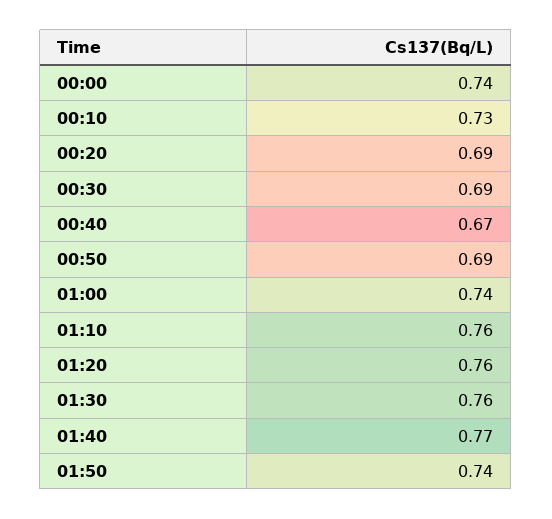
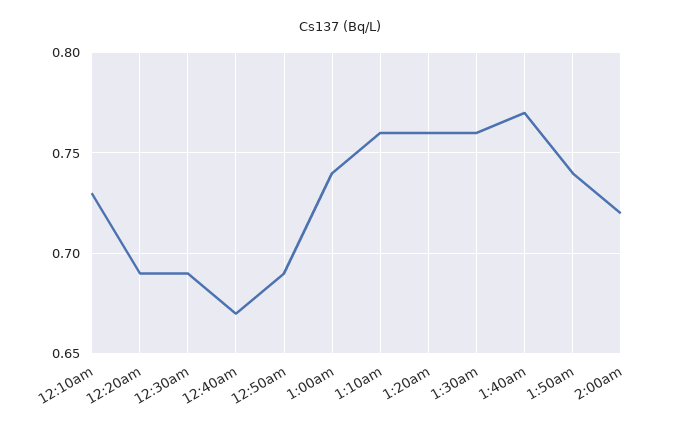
00:00: 0.74 -> none
2:00am: none -> 0.72

